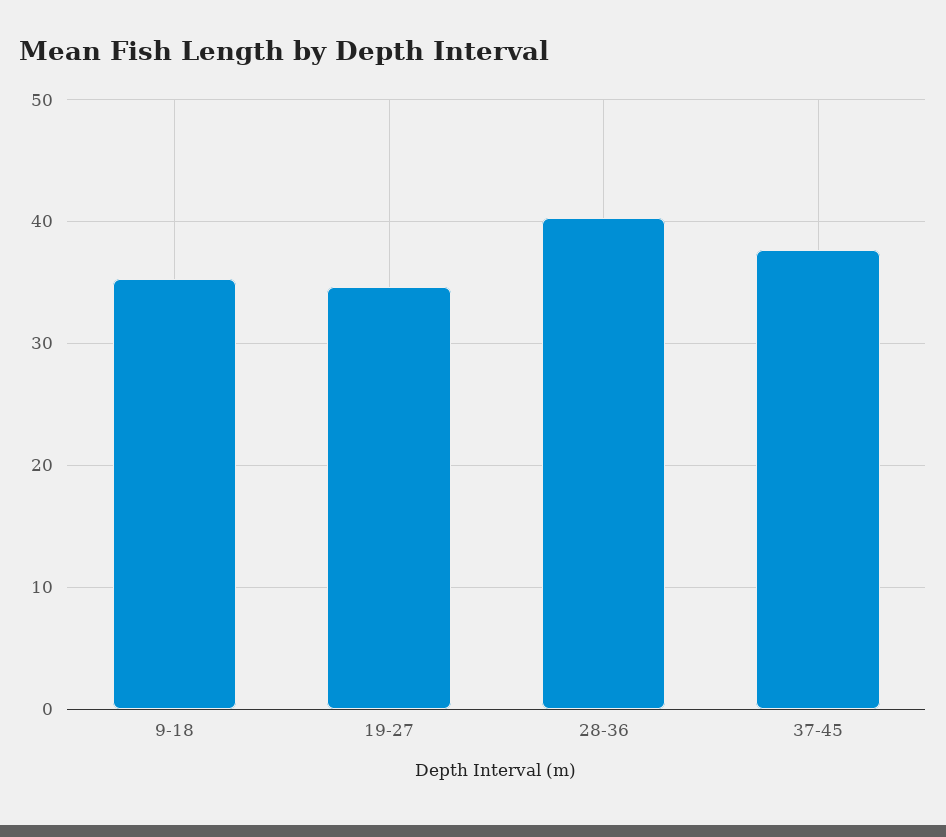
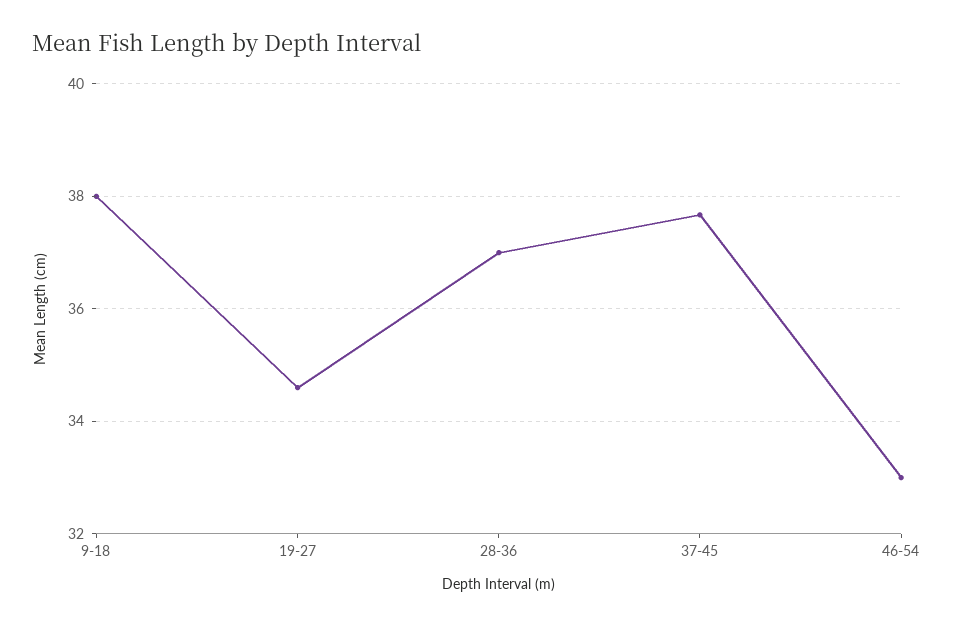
9-18: 35 -> 38
28-36: 40 -> 37
46-54: none -> 33

